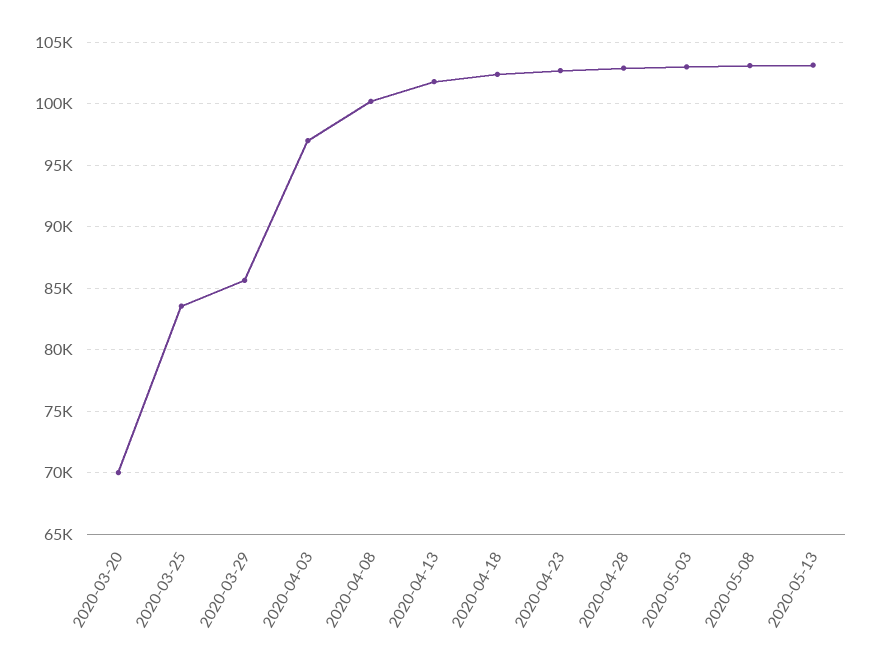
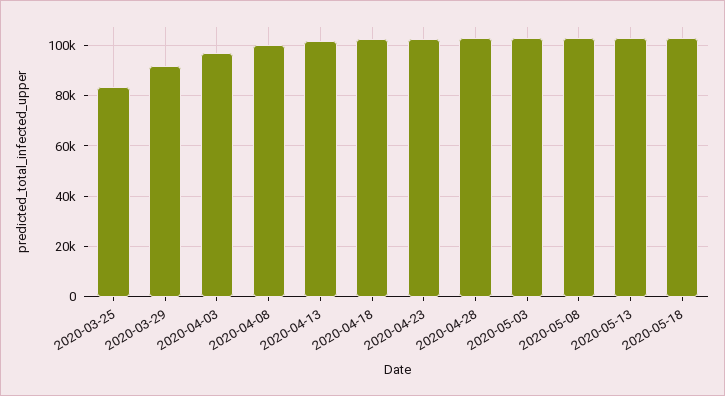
2020-03-20: 70000 -> none
2020-03-29: 85500 -> 92500
2020-05-18: none -> 102500

